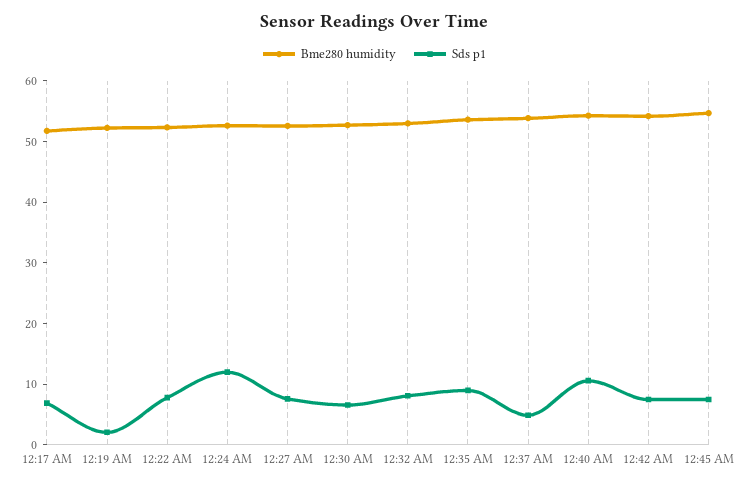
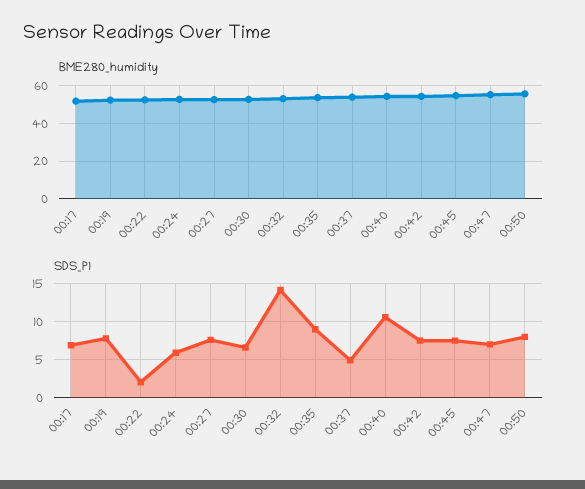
Sds p1, 12:19 AM: 2 -> 8
Sds p1, 12:22 AM: 8 -> 2
Sds p1, 12:24 AM: 12 -> 6
Sds p1, 12:32 AM: 8 -> 14
Bme280 humidity, 00:47: none -> 55
Bme280 humidity, 00:50: none -> 55
Sds p1, 00:47: none -> 7
Sds p1, 00:50: none -> 8

